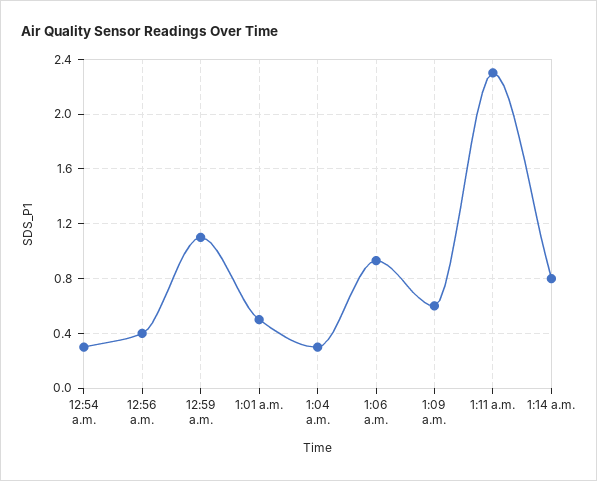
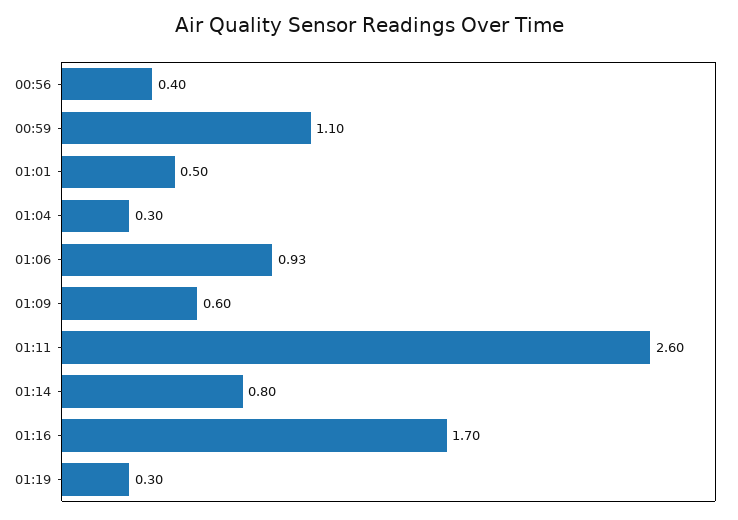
12:54 a.m.: 0.3 -> none
1:11 a.m.: 2.3 -> 2.6
01:16: none -> 1.7
01:19: none -> 0.3

